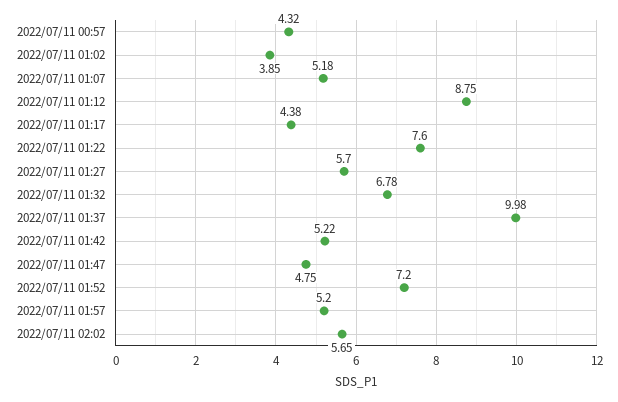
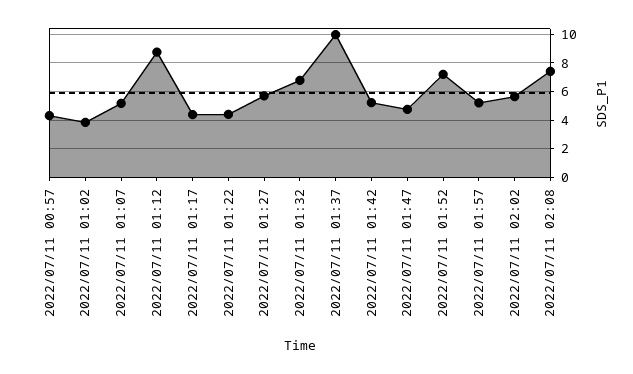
2022/07/11 01:22: 7.6 -> 4.5
2022/07/11 02:08: none -> 7.5

